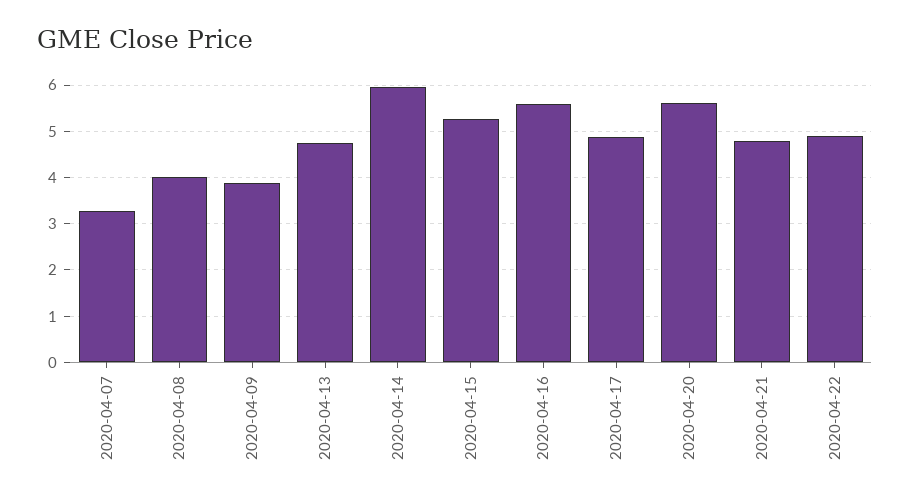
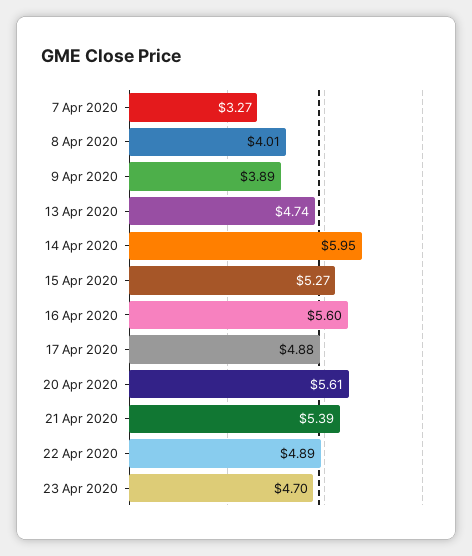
2020-04-21: 4.8 -> 5.39
23 Apr 2020: none -> 4.7

